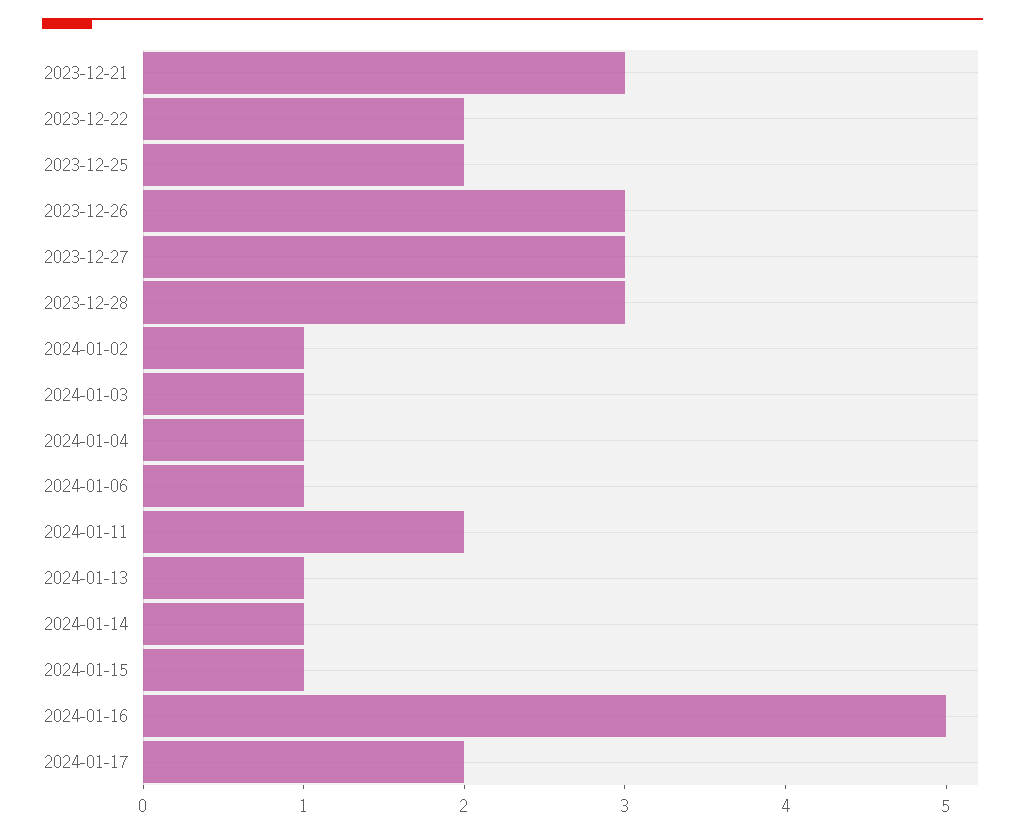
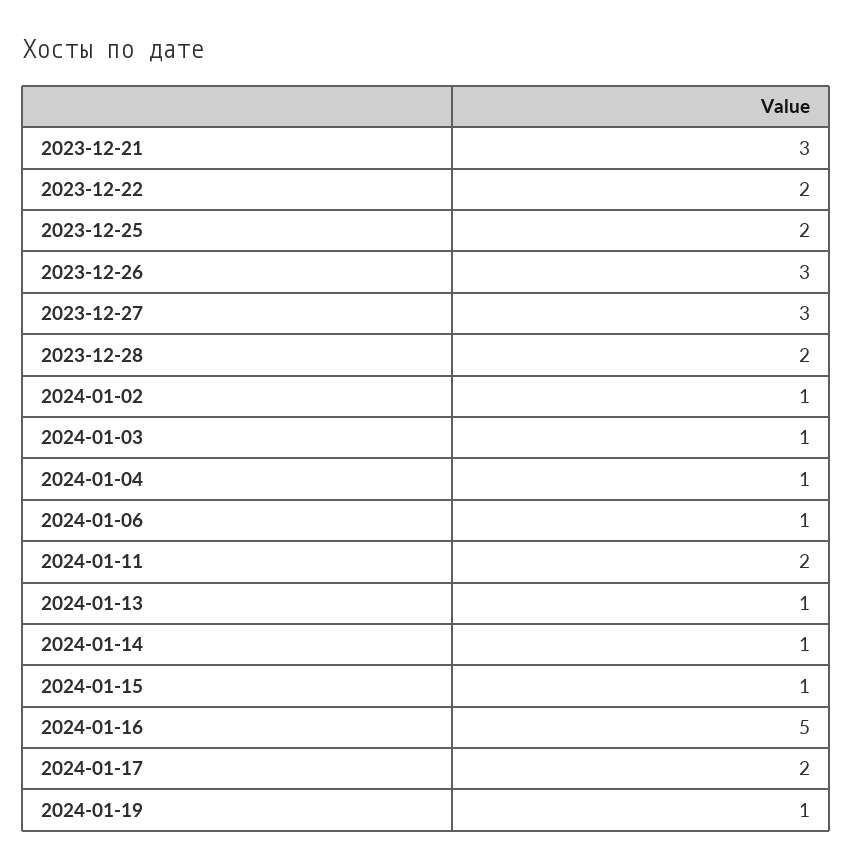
2023-12-28: 3 -> 2
2024-01-19: none -> 1

